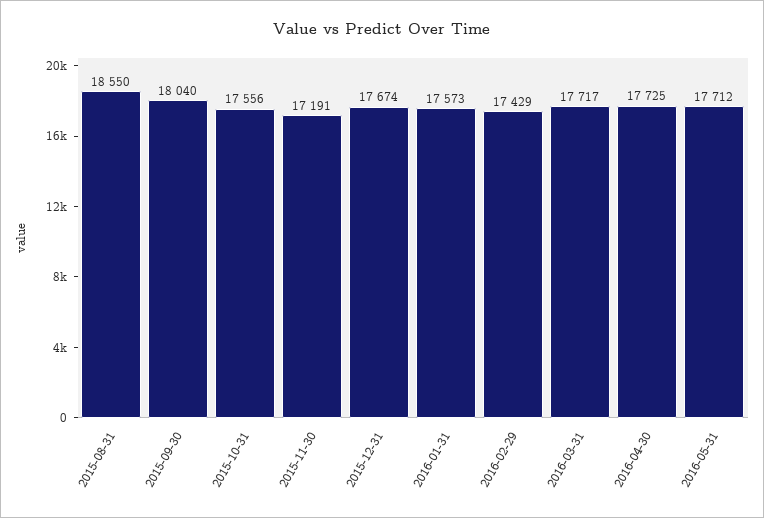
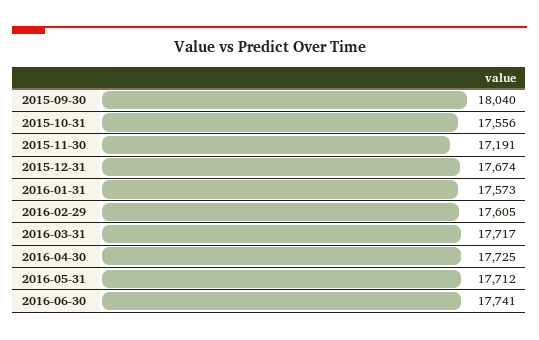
2015-08-31: 18550 -> none
2016-02-29: 17429 -> 17605
2016-06-30: none -> 17741

